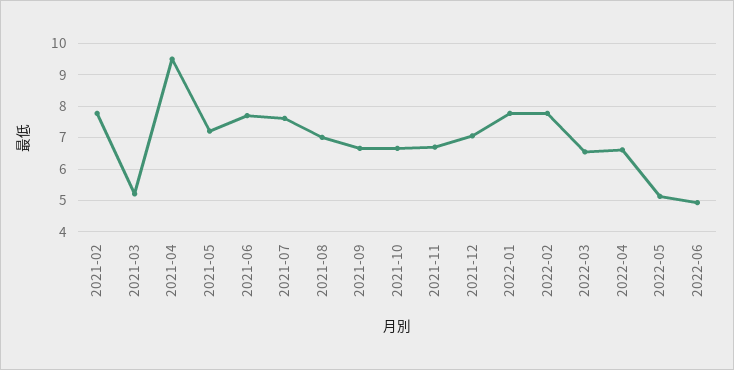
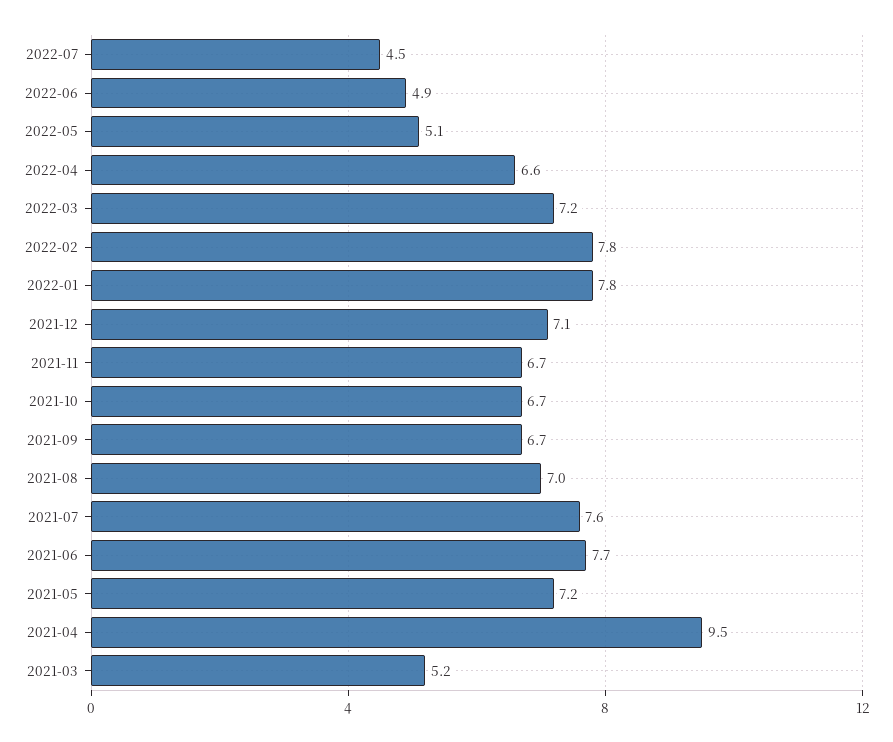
2021-02: 7.8 -> none
2022-03: 6.6 -> 7.2
2022-07: none -> 4.5

